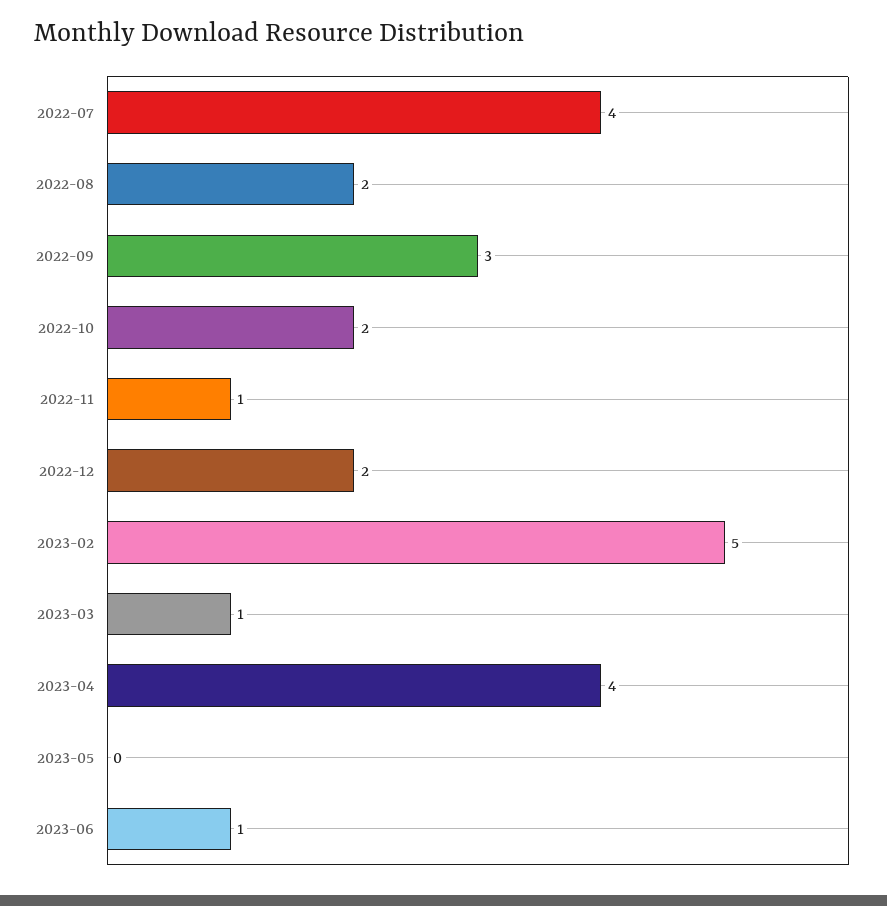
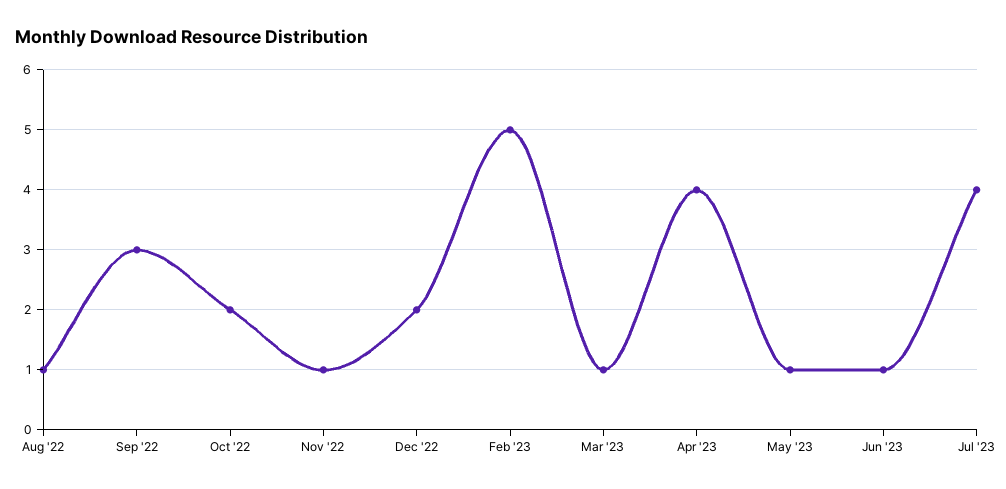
2022-07: 4 -> none
2022-08: 2 -> 1
2023-05: 0 -> 1
Jul '23: none -> 4

